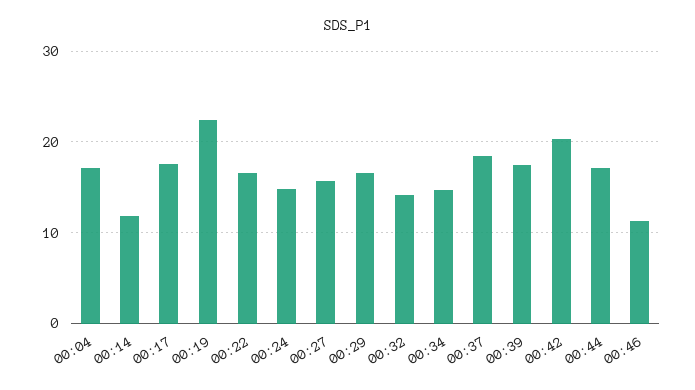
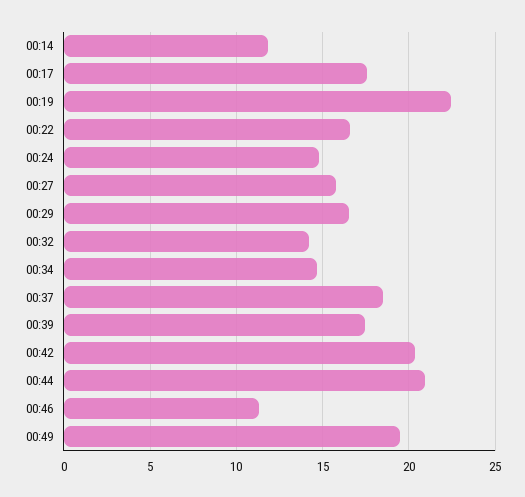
00:04: 17 -> none
00:44: 17 -> 21
00:49: none -> 19.5

